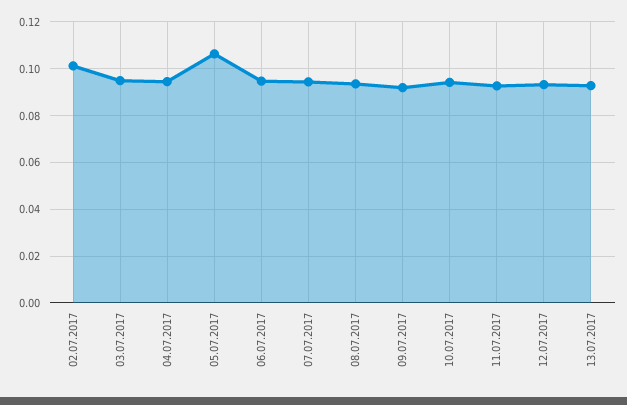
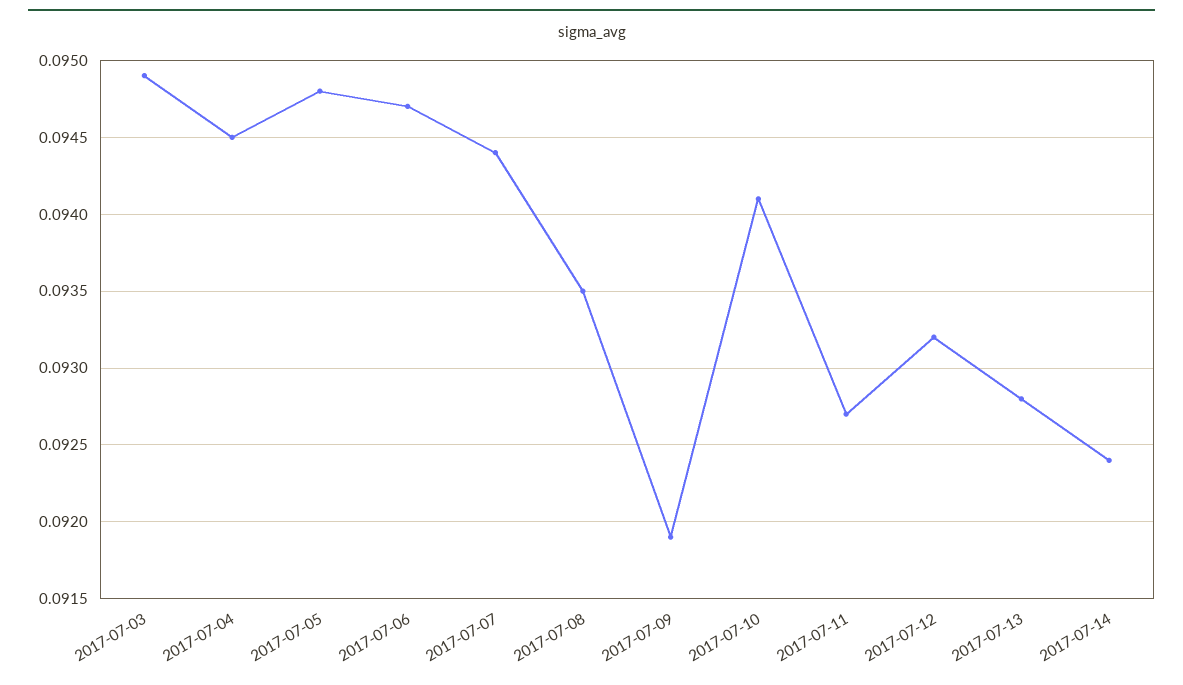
02.07.2017: 0.1 -> none
05.07.2017: 0.105 -> 0.0948
2017-07-14: none -> 0.0924

